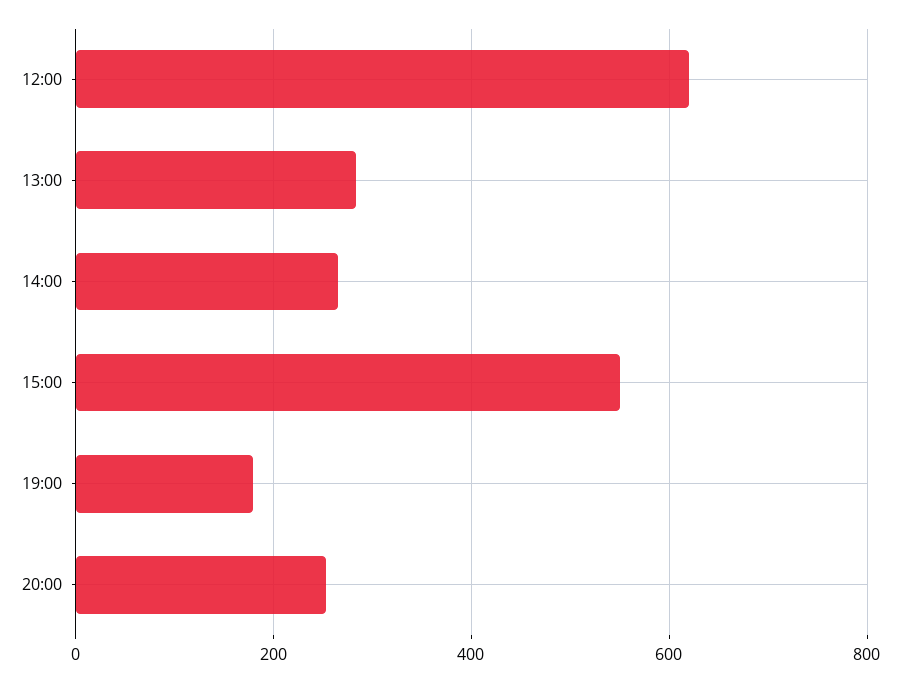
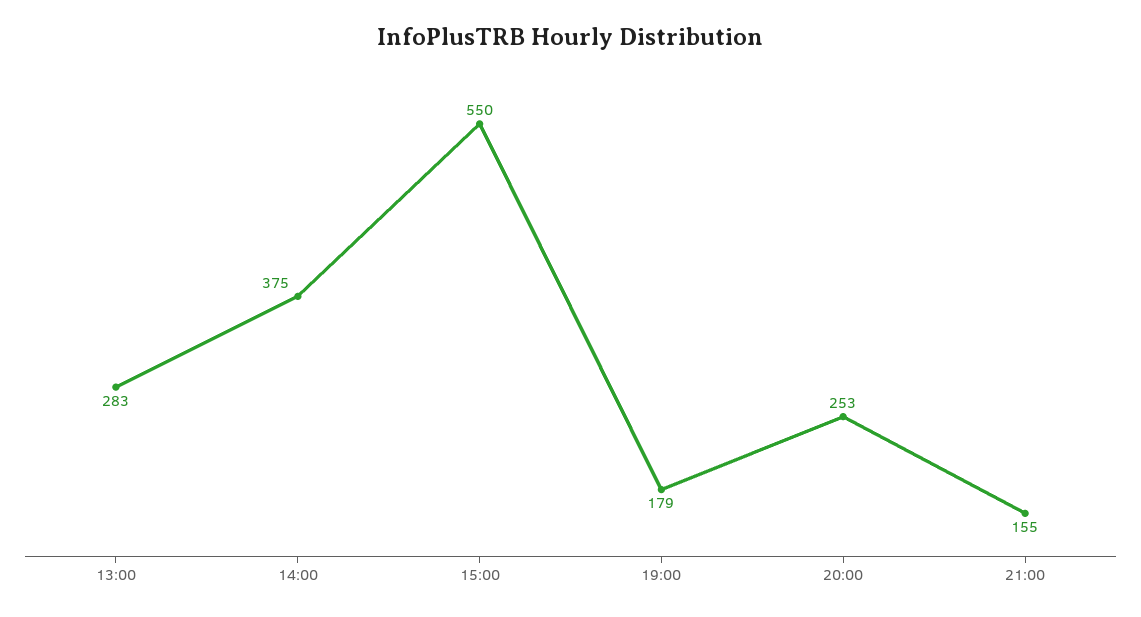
12:00: 620 -> none
14:00: 260 -> 375
21:00: none -> 155

